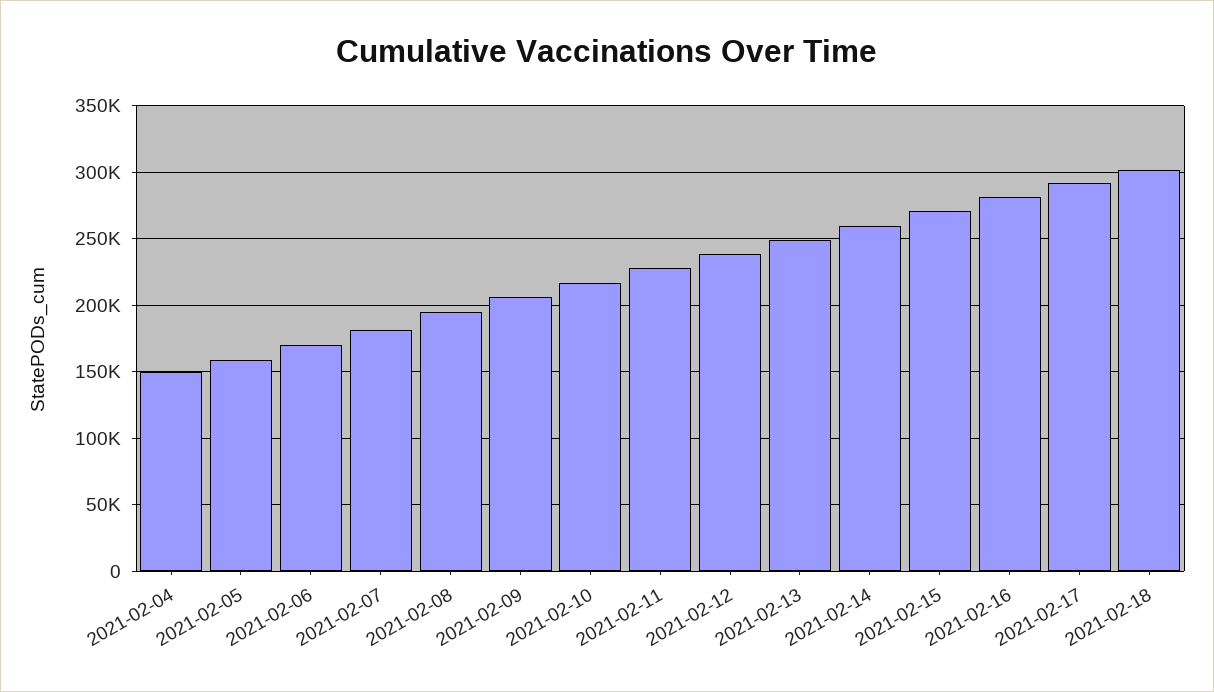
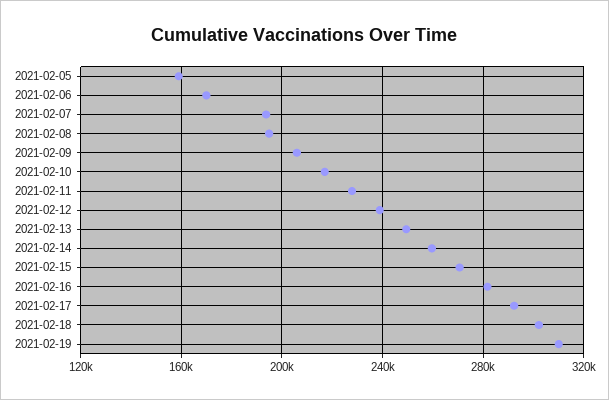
2021-02-04: 150000 -> none
2021-02-07: 180000 -> 195000
2021-02-19: none -> 310000

